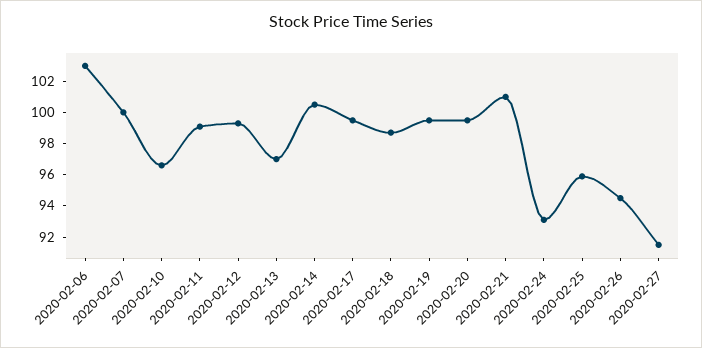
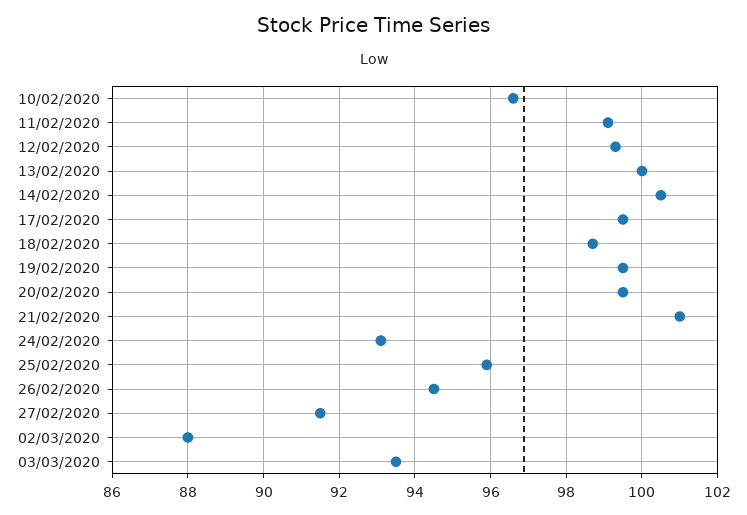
2020-02-06: 103 -> none
2020-02-07: 100 -> none
2020-02-13: 97 -> 100
02/03/2020: none -> 88
03/03/2020: none -> 93.5

